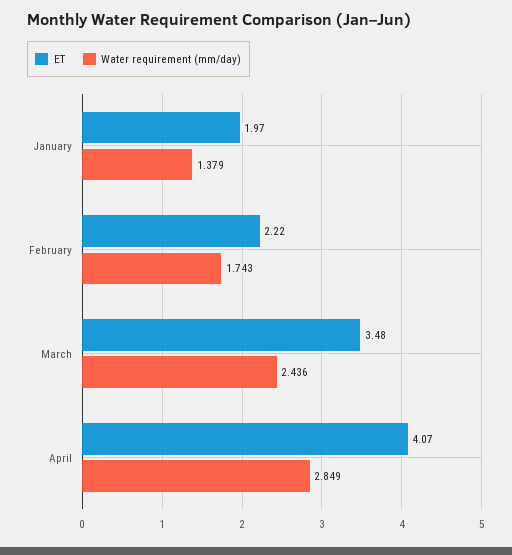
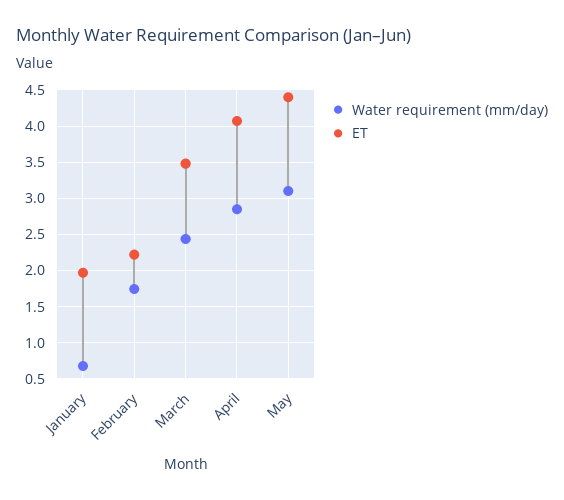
Water requirement (mm/day), January: 1.379 -> 0.7
Water requirement (mm/day), May: none -> 3.1
ET, May: none -> 4.4

